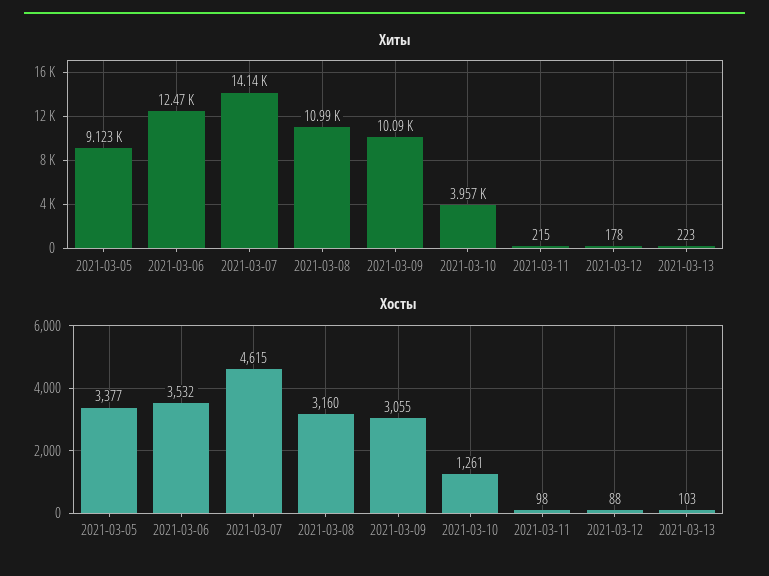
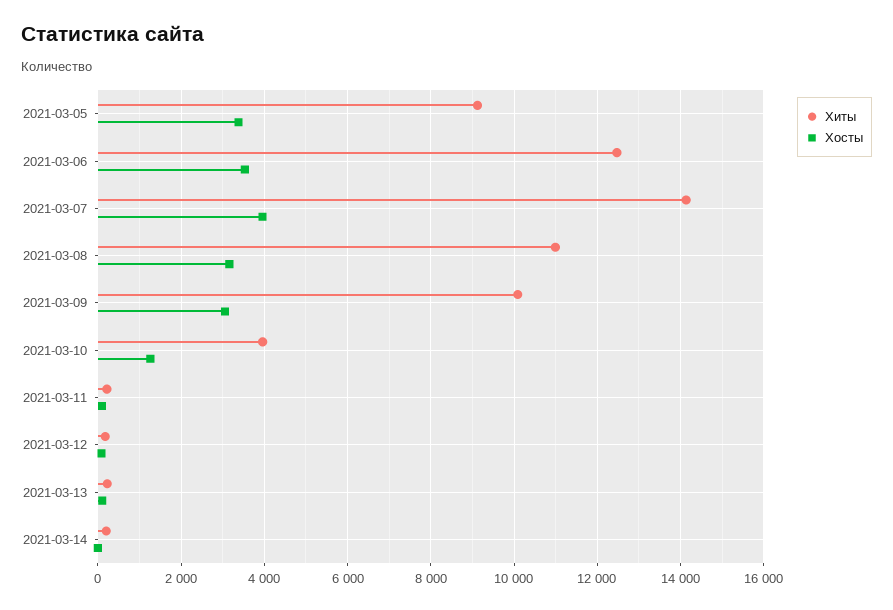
Хосты, 2021-03-07: 4615 -> 4000
Хиты, 2021-03-14: none -> 200
Хосты, 2021-03-14: none -> 0

